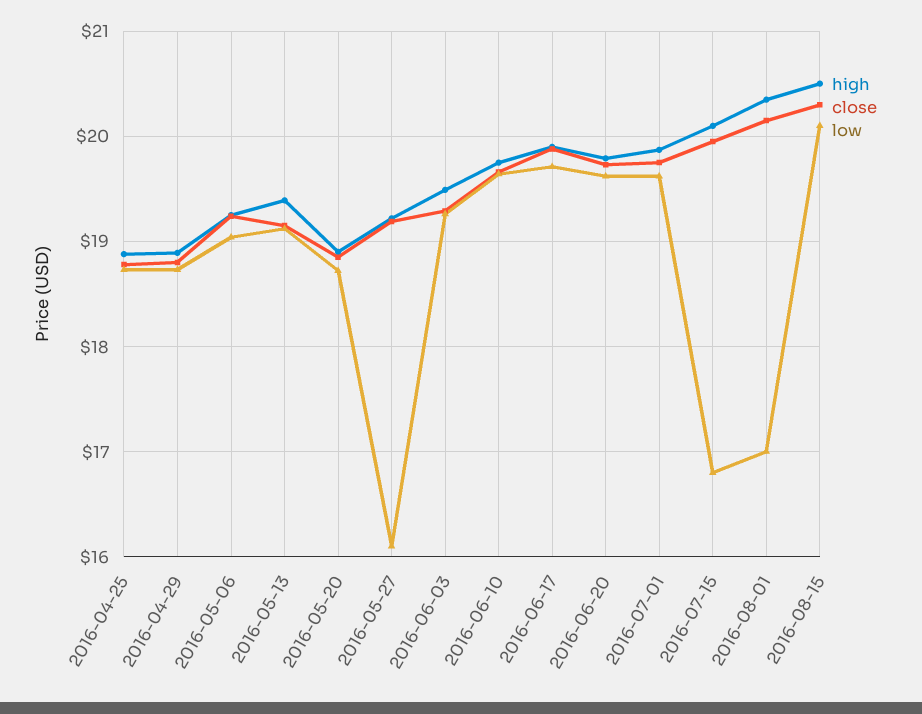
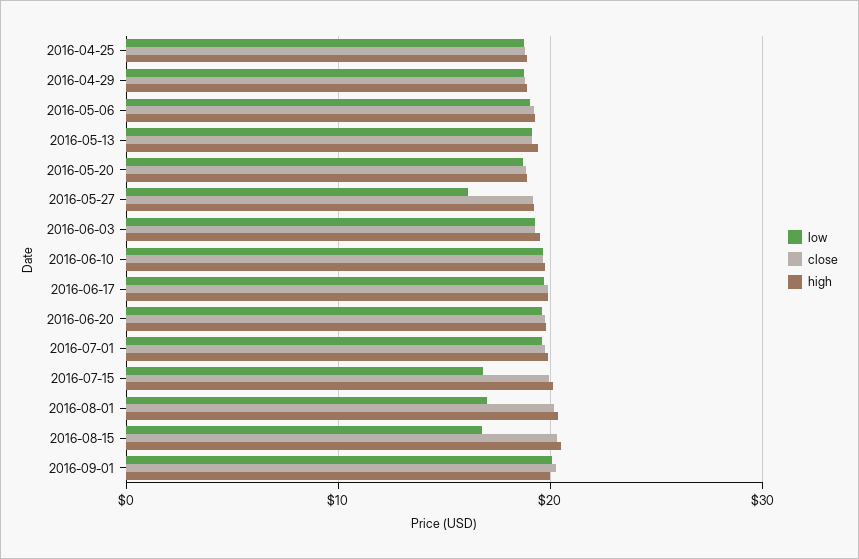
low, 2016-08-15: 20.1 -> 17
low, 2016-09-01: none -> 20
close, 2016-09-01: none -> 20
high, 2016-09-01: none -> 20

